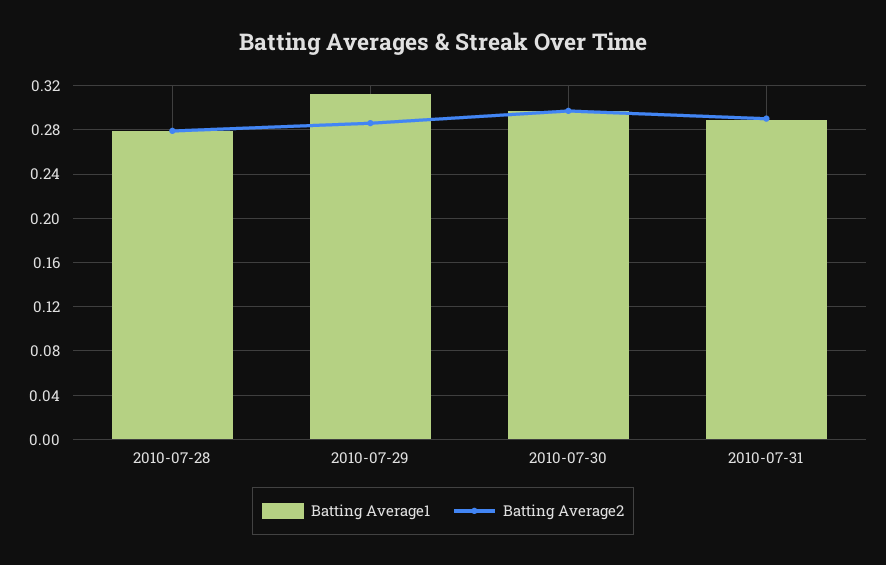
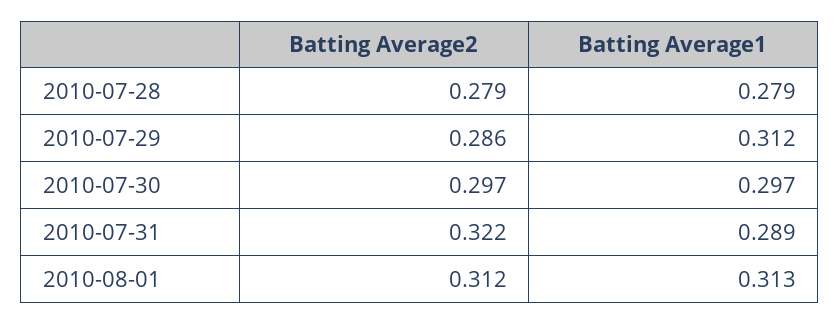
Batting Average2, 2010-07-31: 0.29 -> 0.322
Batting Average2, 2010-08-01: none -> 0.312
Batting Average1, 2010-08-01: none -> 0.313

